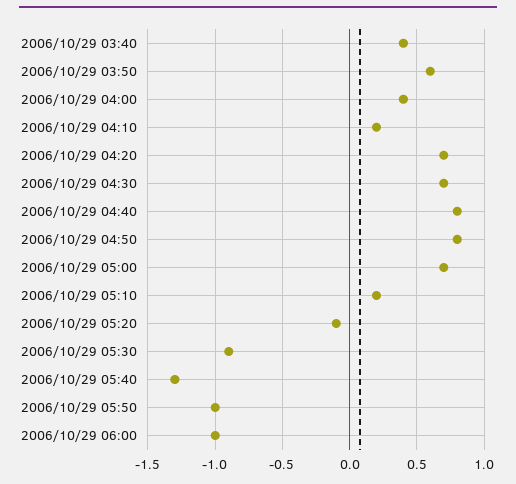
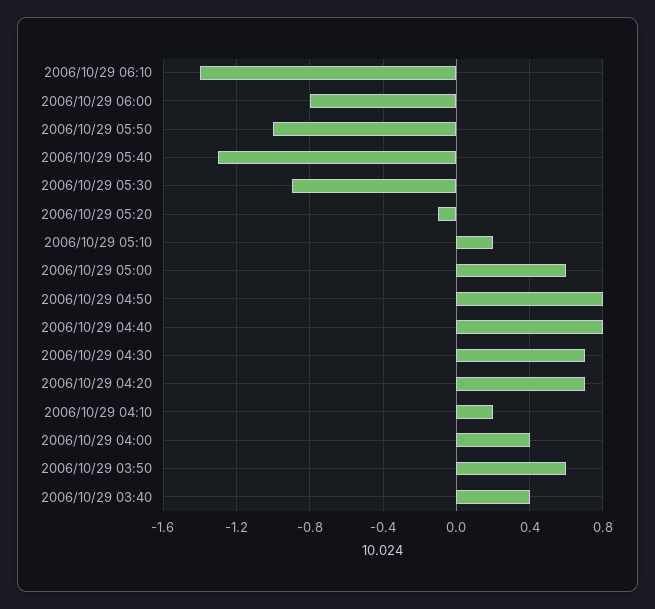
2006/10/29 05:00: 0.7 -> 0.6
2006/10/29 06:00: -1 -> -0.8
2006/10/29 06:10: none -> -1.4

